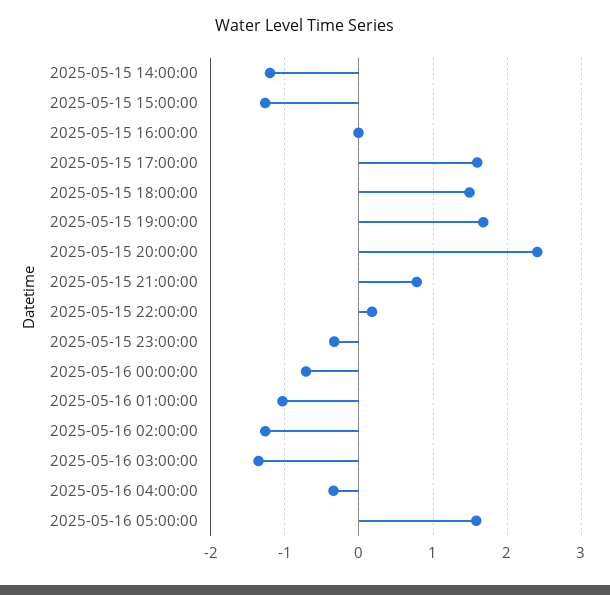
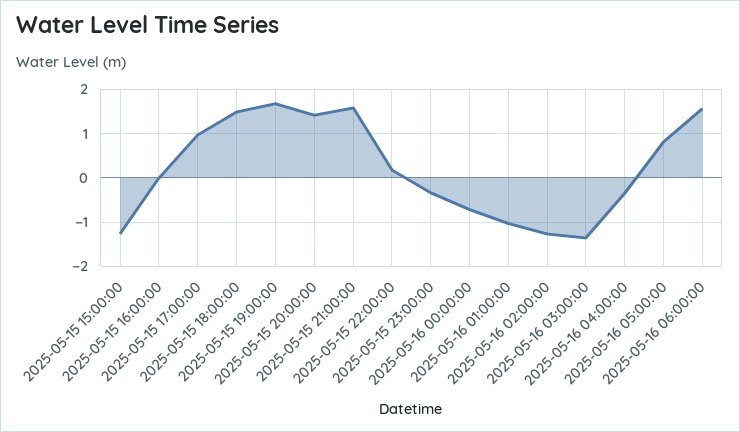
2025-05-15 14:00:00: -1.2 -> none
2025-05-15 17:00:00: 1.6 -> 1
2025-05-15 20:00:00: 2.4 -> 1.4
2025-05-15 21:00:00: 0.8 -> 1.6
2025-05-16 05:00:00: 1.6 -> 0.8
2025-05-16 06:00:00: none -> 1.6

